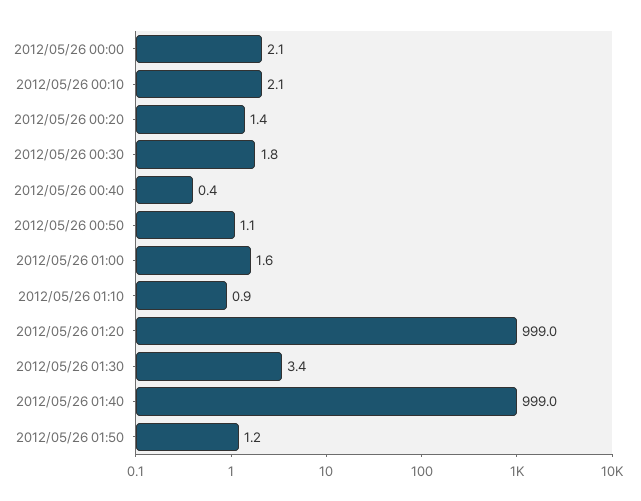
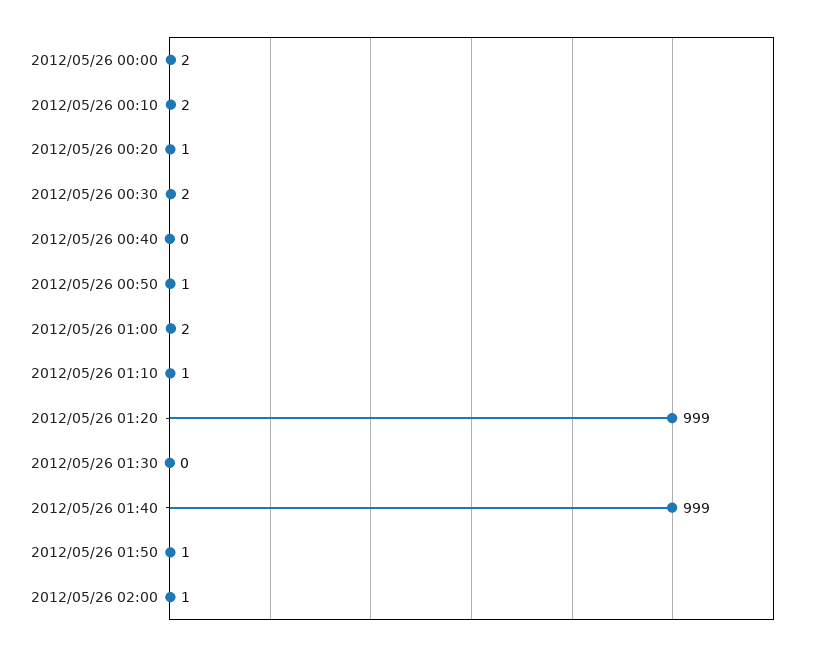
2012/05/26 01:30: 3.4 -> 0
2012/05/26 02:00: none -> 1

